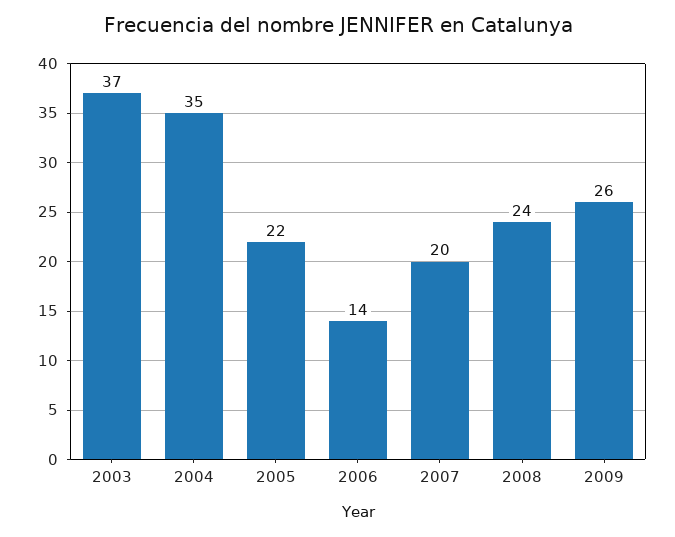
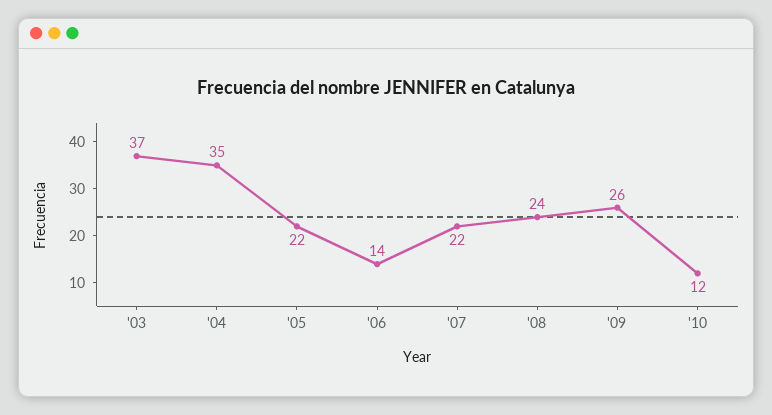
2007: 20 -> 22
'10: none -> 12

